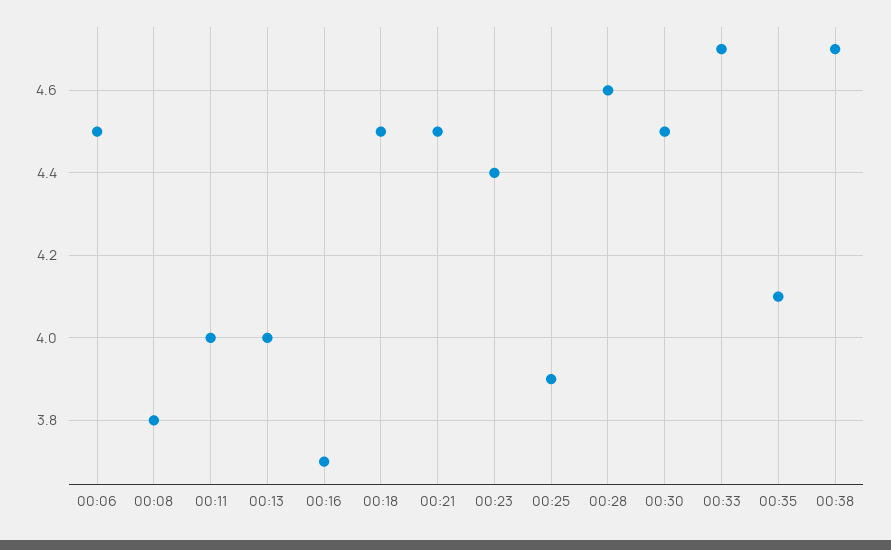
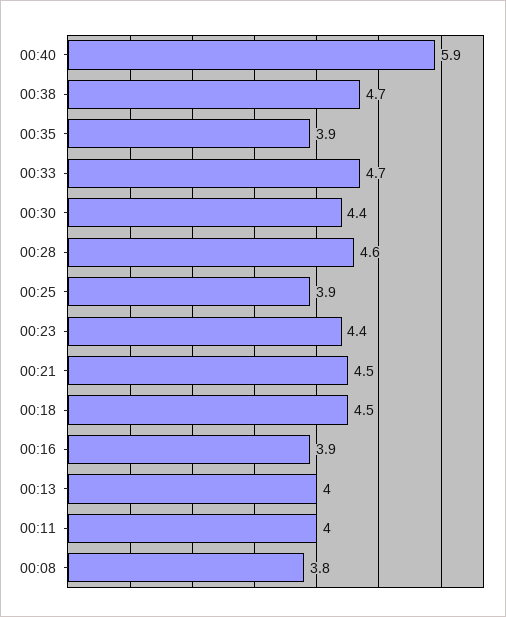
00:06: 4.5 -> none
00:16: 3.7 -> 3.9
00:30: 4.5 -> 4.4
00:35: 4.1 -> 3.9
00:40: none -> 5.9

